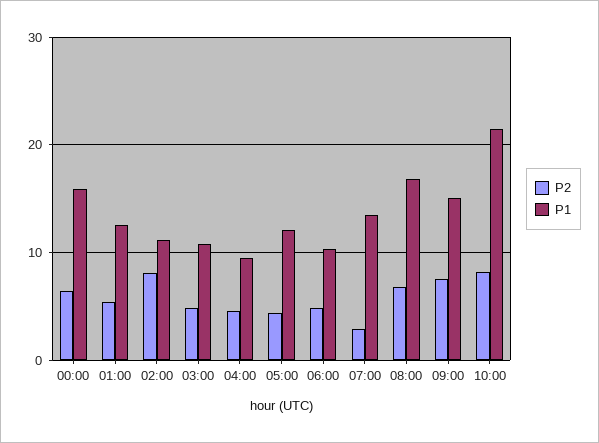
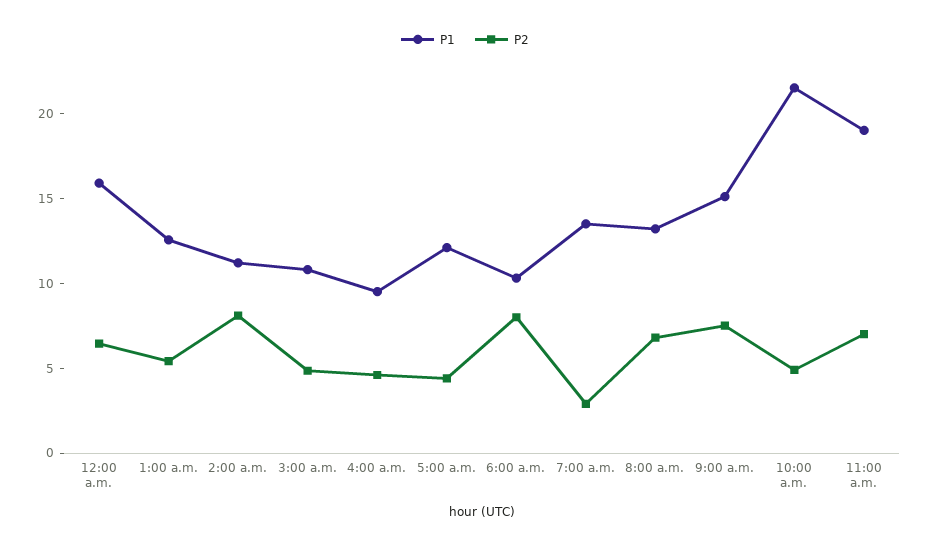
P2, 06:00: 5 -> 8
P1, 08:00: 17 -> 13
P2, 10:00: 8 -> 5
P1, 11:00 a.m.: none -> 19
P2, 11:00 a.m.: none -> 7

